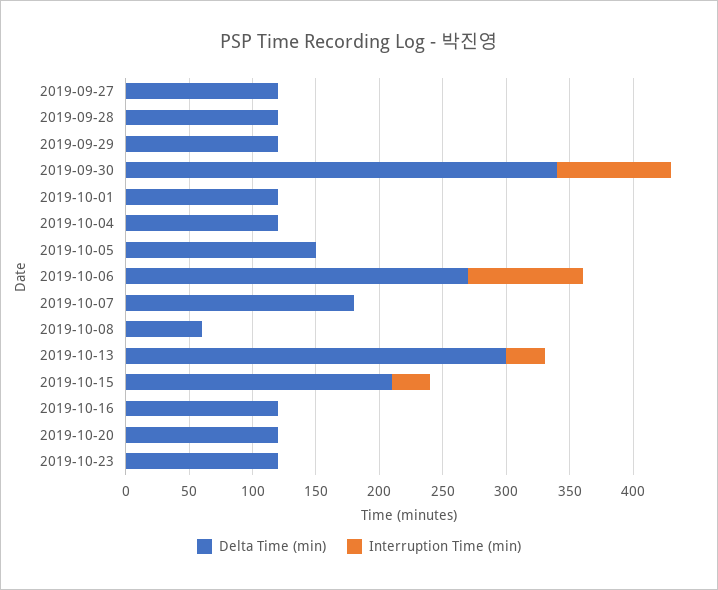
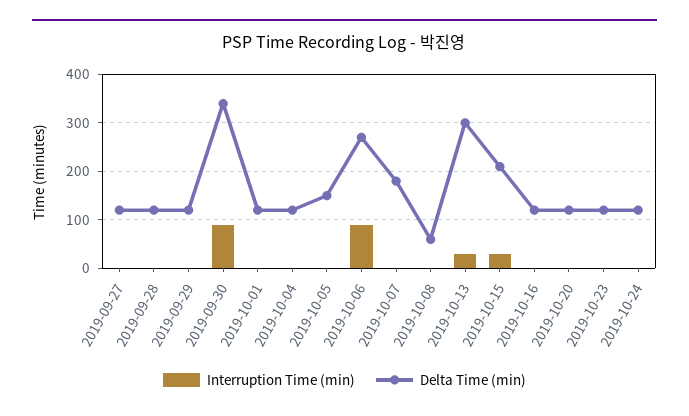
Interruption Time (min), 2019-10-24: none -> 0
Delta Time (min), 2019-10-24: none -> 120

